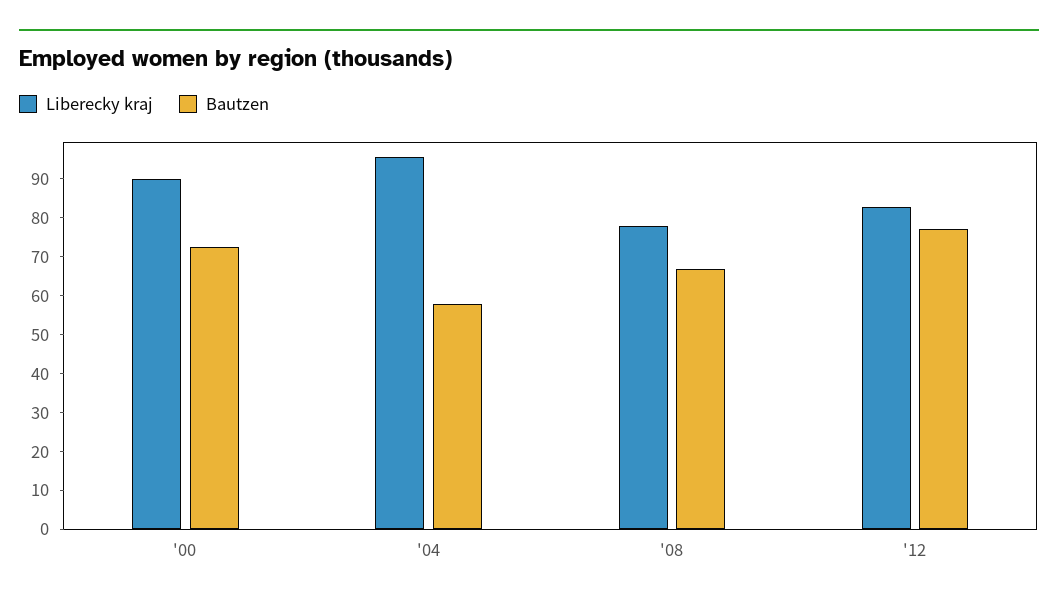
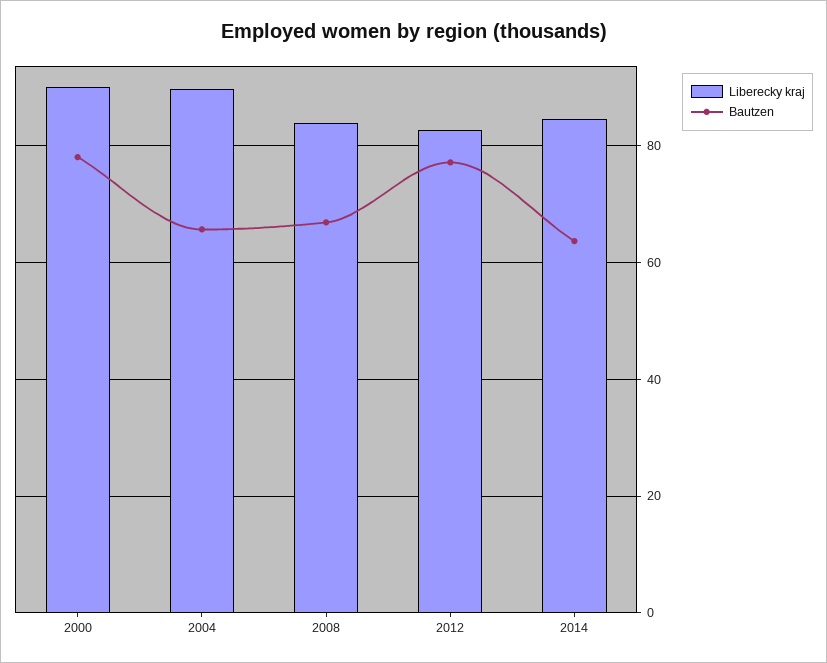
Bautzen, '00: 72.5 -> 78
Liberecky kraj, '04: 95 -> 90
Bautzen, '04: 57.5 -> 66
Liberecky kraj, '08: 77.5 -> 84
Liberecky kraj, 2014: none -> 84
Bautzen, 2014: none -> 64

